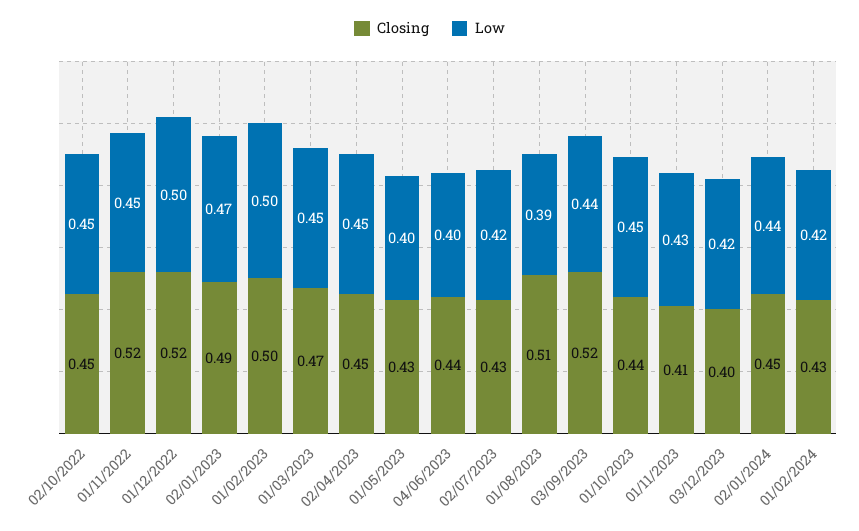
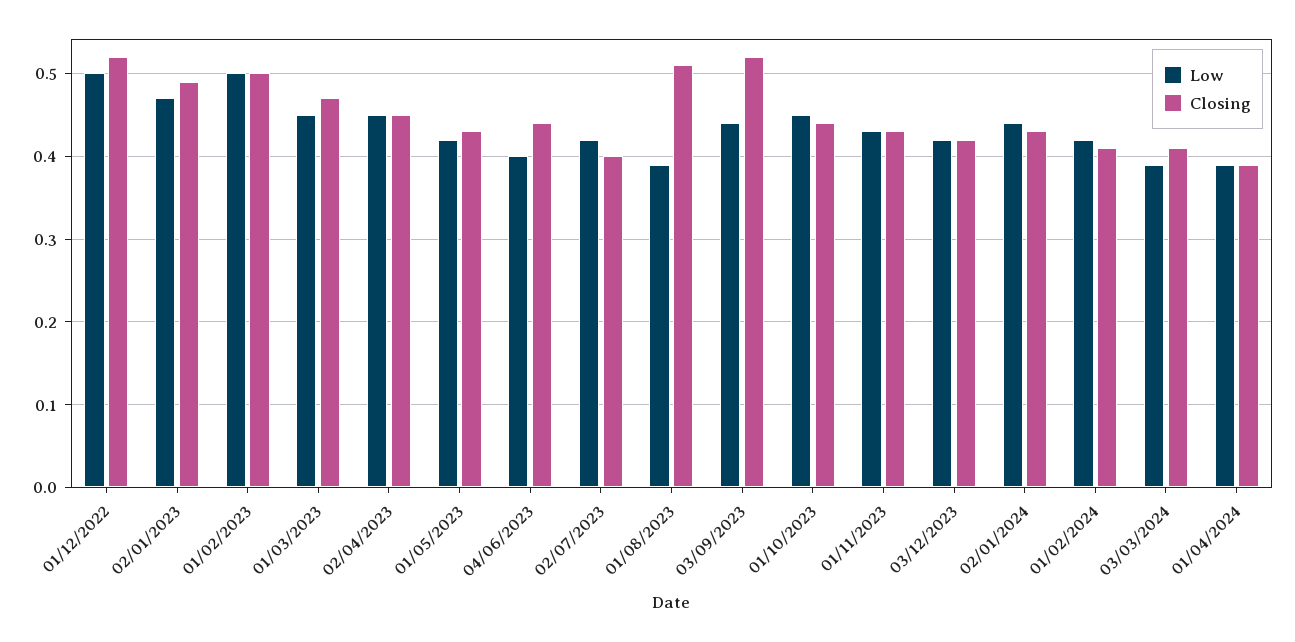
Closing, 02/10/2022: 0.45 -> none
Low, 02/10/2022: 0.45 -> none
Closing, 01/11/2022: 0.52 -> none
Low, 01/11/2022: 0.45 -> none
Low, 01/05/2023: 0.4 -> 0.42
Closing, 02/07/2023: 0.43 -> 0.4
Closing, 01/11/2023: 0.41 -> 0.43
Closing, 03/12/2023: 0.4 -> 0.42
Closing, 02/01/2024: 0.45 -> 0.43
Closing, 01/02/2024: 0.43 -> 0.41
Low, 03/03/2024: none -> 0.39
Closing, 03/03/2024: none -> 0.41
Low, 01/04/2024: none -> 0.39
Closing, 01/04/2024: none -> 0.39

